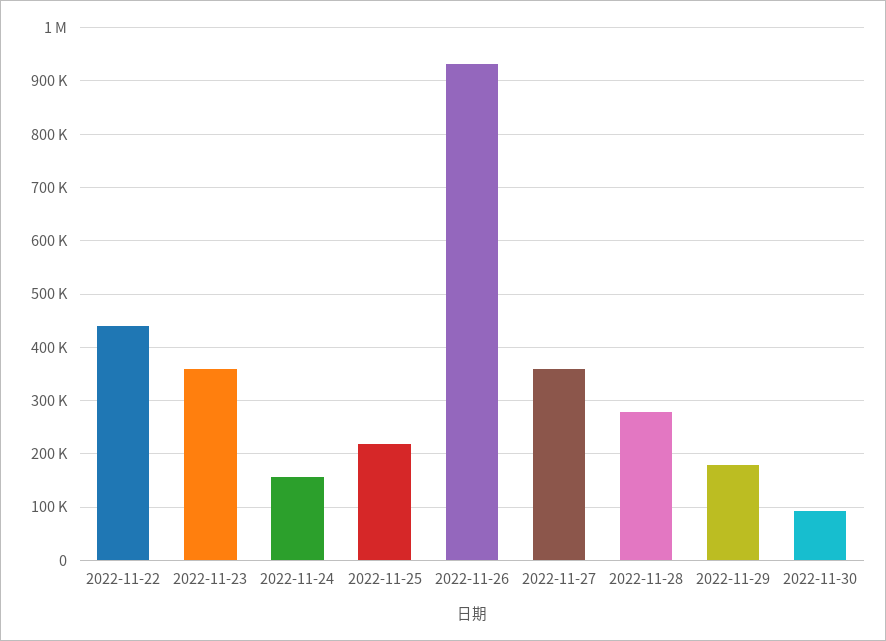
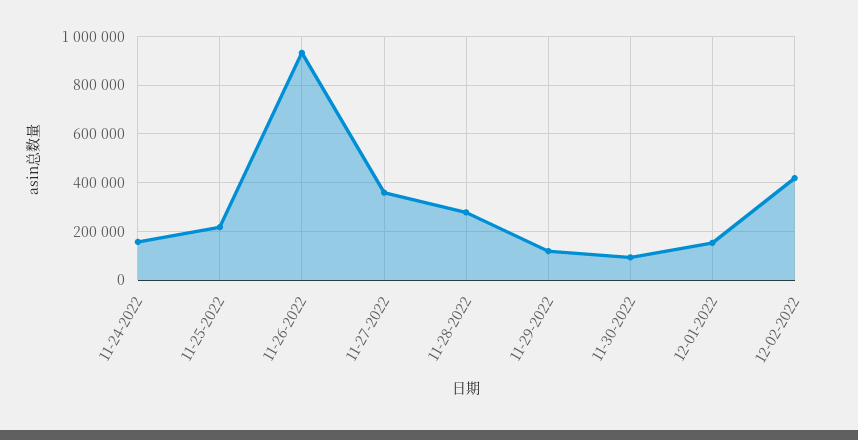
2022-11-22: 440000 -> none
2022-11-23: 360000 -> none
2022-11-29: 180000 -> 125000
12-01-2022: none -> 150000
12-02-2022: none -> 425000

